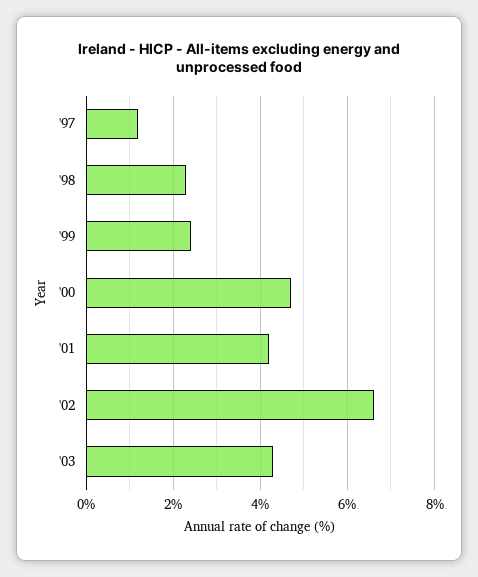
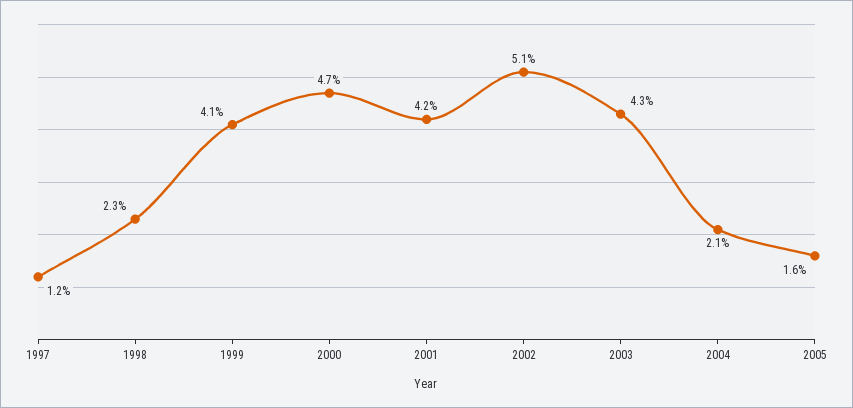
'99: 2.5 -> 4.1
'02: 6.5 -> 5.1
2004: none -> 2.1
2005: none -> 1.6

